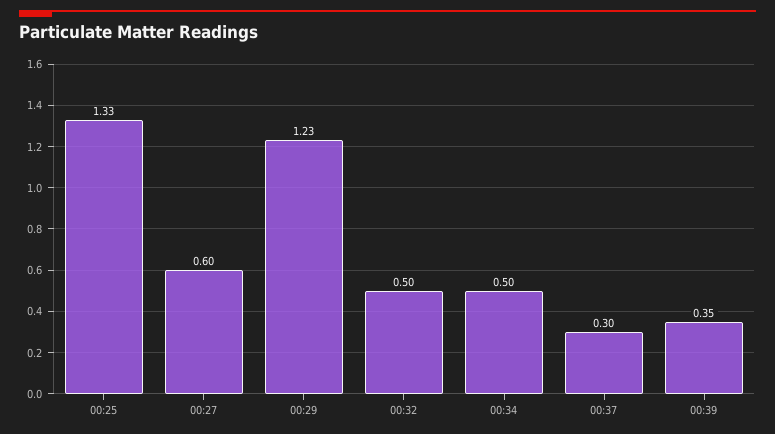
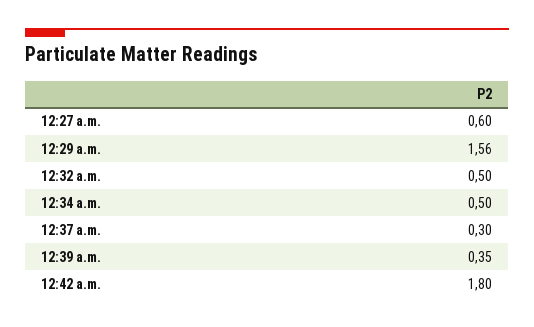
00:25: 1.33 -> none
00:29: 1.23 -> 1.56
12:42 a.m.: none -> 1.8

